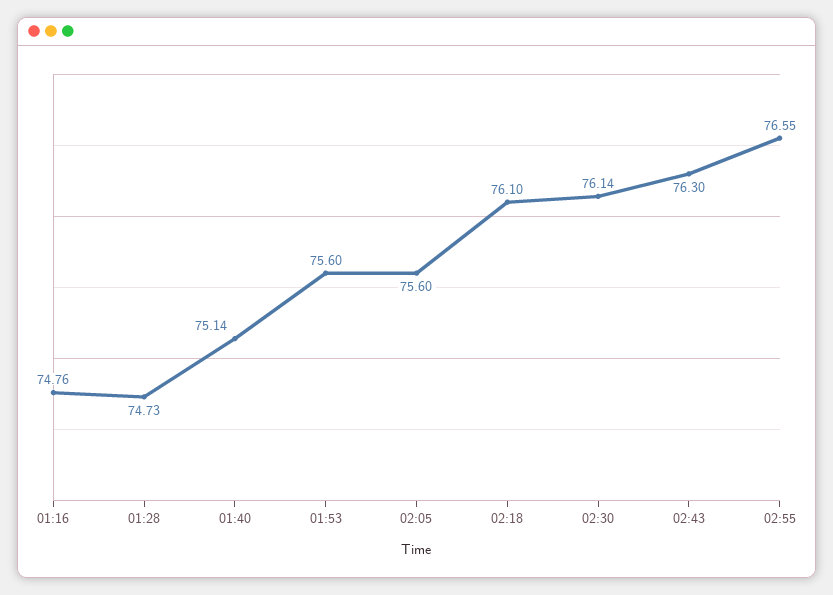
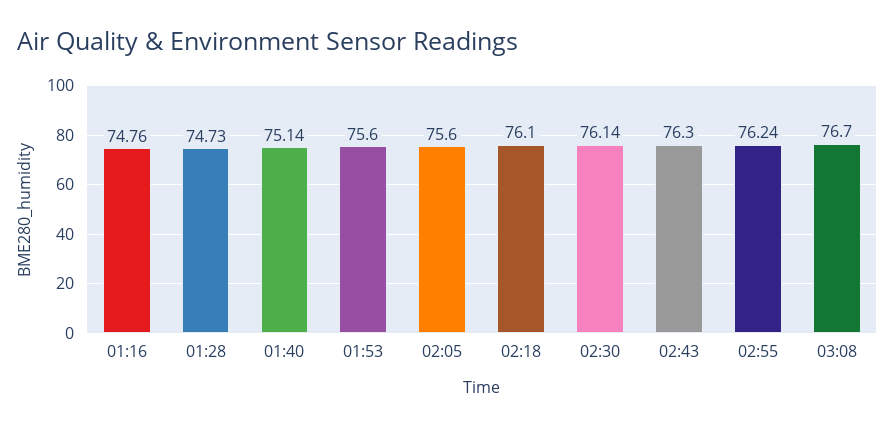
02:55: 76.55 -> 76.24
03:08: none -> 76.7

